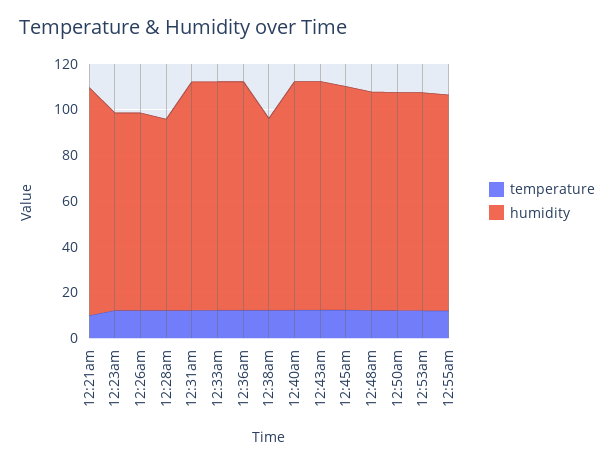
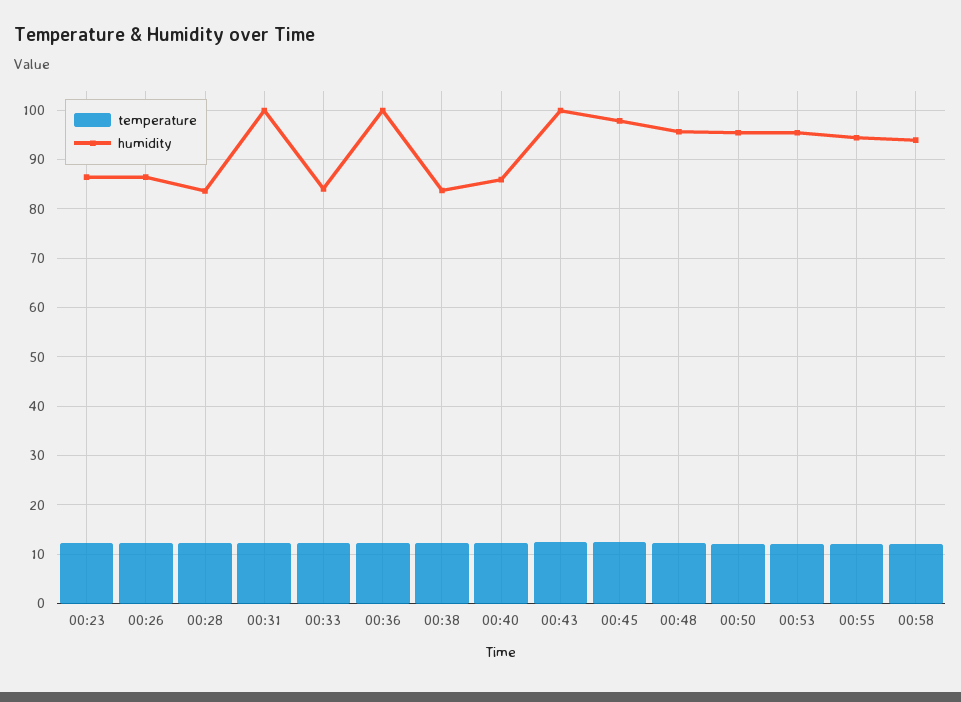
temperature, 12:21am: 10 -> none
humidity, 12:21am: 100 -> none
humidity, 12:33am: 100 -> 84
humidity, 12:40am: 100 -> 86
temperature, 00:58: none -> 12
humidity, 00:58: none -> 94

